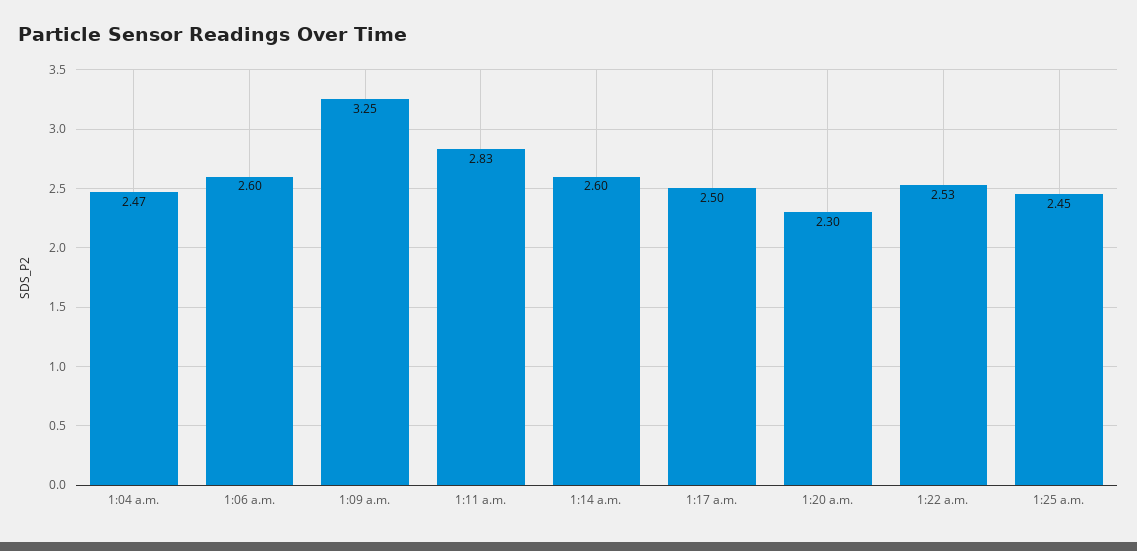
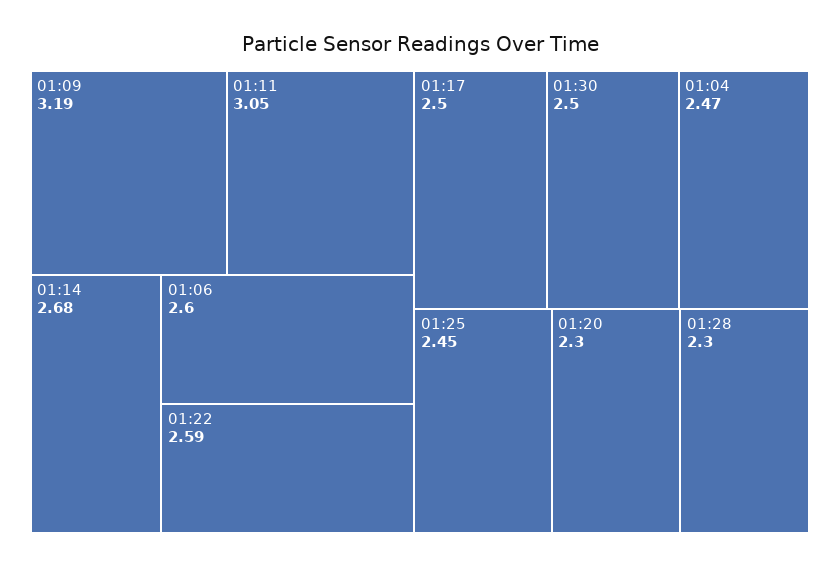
1:09 a.m.: 3.25 -> 3.19
1:11 a.m.: 2.83 -> 3.05
1:14 a.m.: 2.6 -> 2.68
1:22 a.m.: 2.53 -> 2.59
01:30: none -> 2.5
01:28: none -> 2.3

